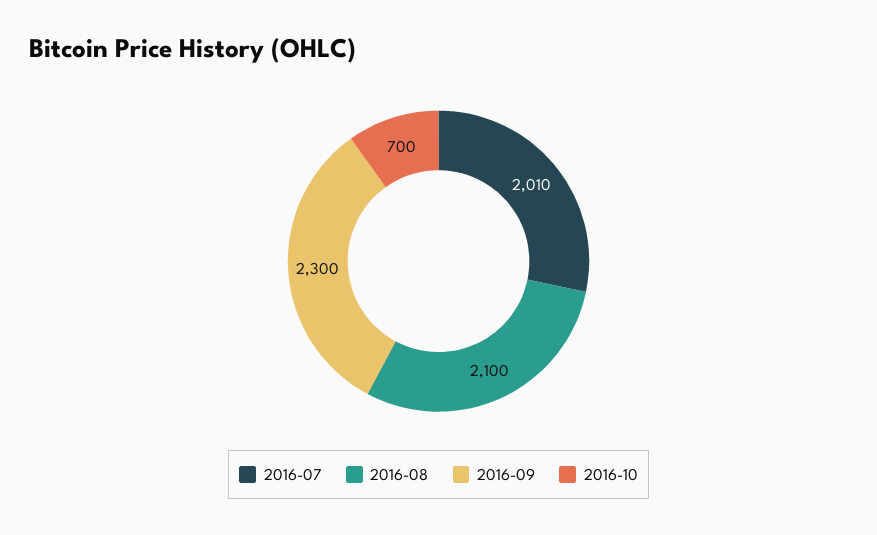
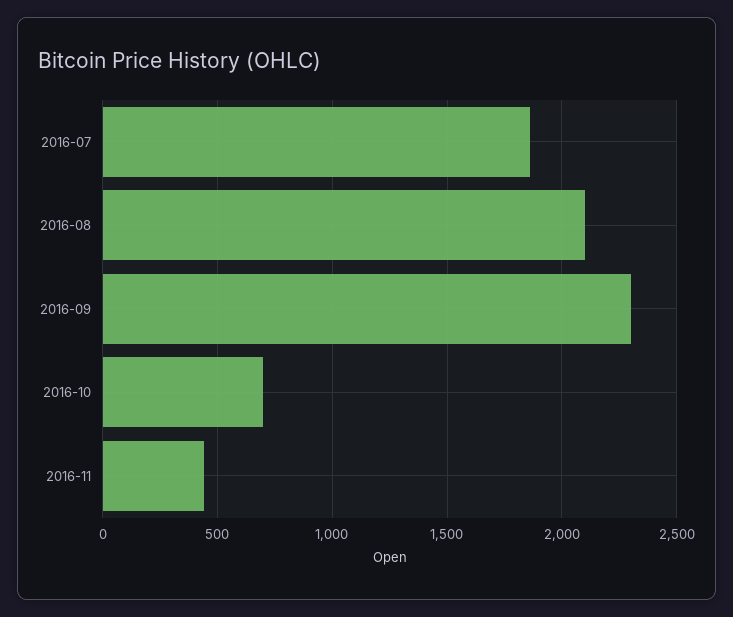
2016-07: 2010 -> 1850
2016-11: none -> 450

